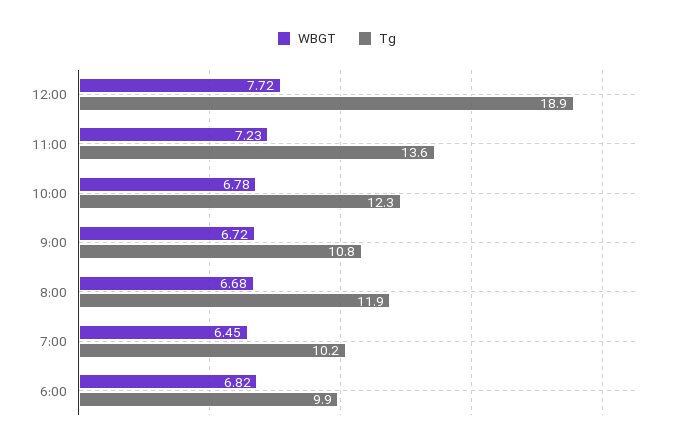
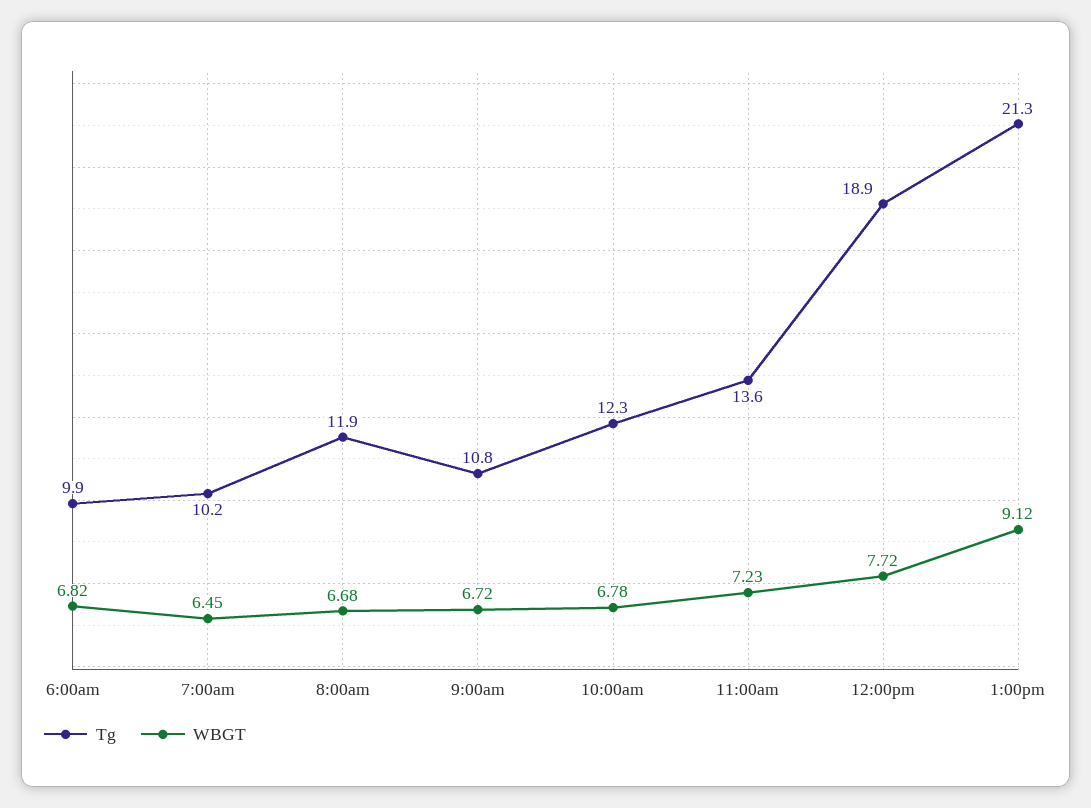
Tg, 1:00pm: none -> 21.3
WBGT, 1:00pm: none -> 9.12

